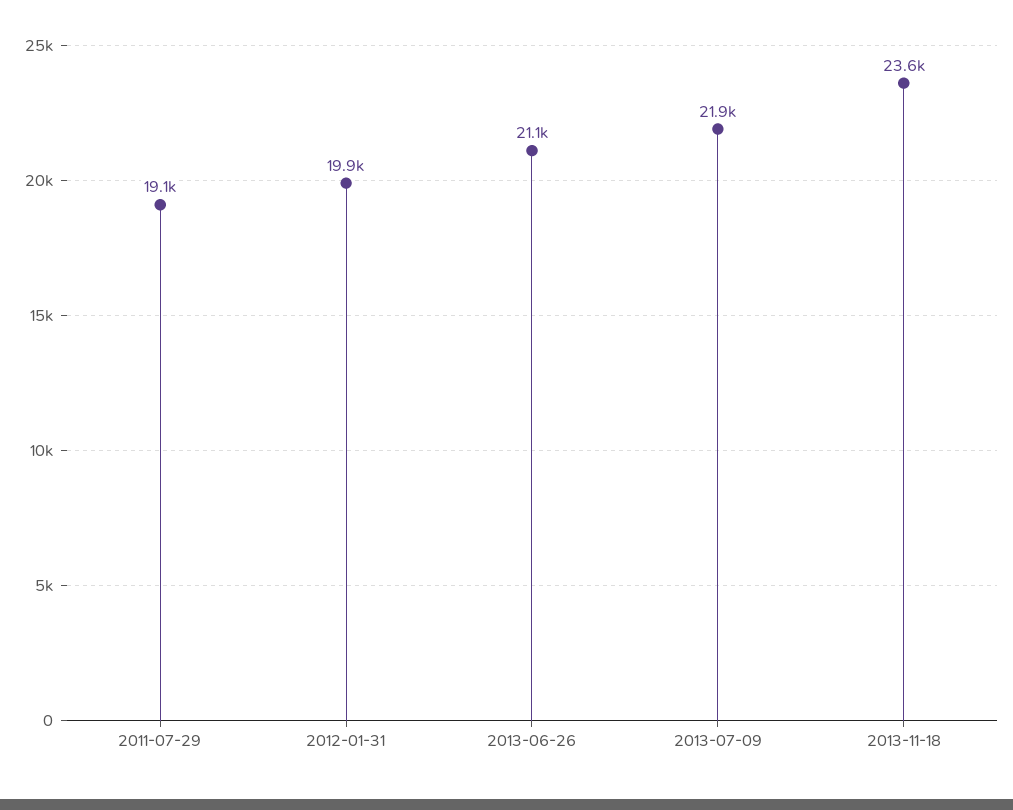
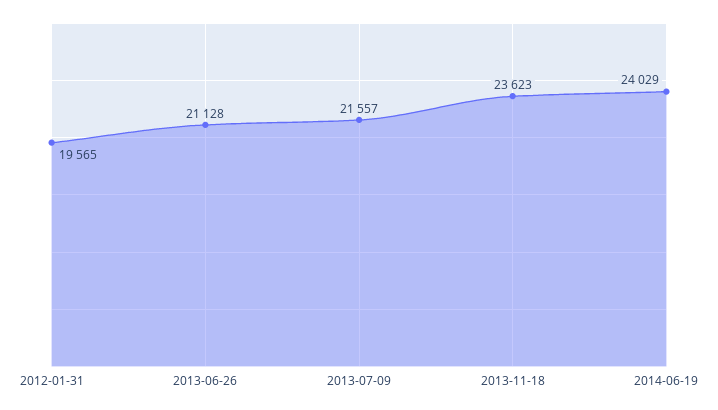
2011-07-29: 19100 -> none
2012-01-31: 19900 -> 19565
2013-07-09: 21900 -> 21557
2014-06-19: none -> 24029

